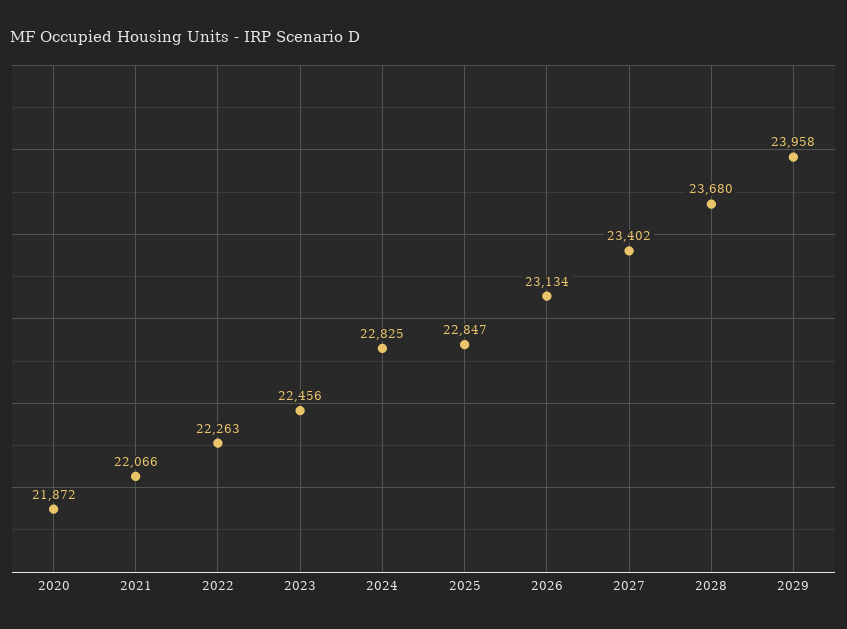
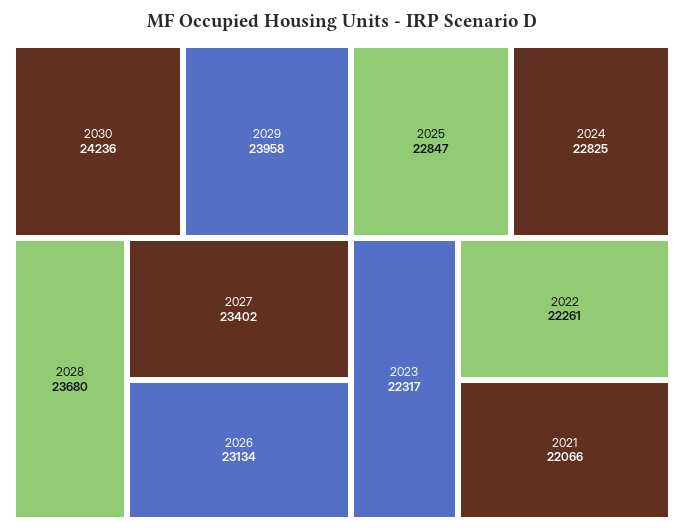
2020: 21872 -> none
2022: 22263 -> 22261
2023: 22456 -> 22317
2030: none -> 24236

